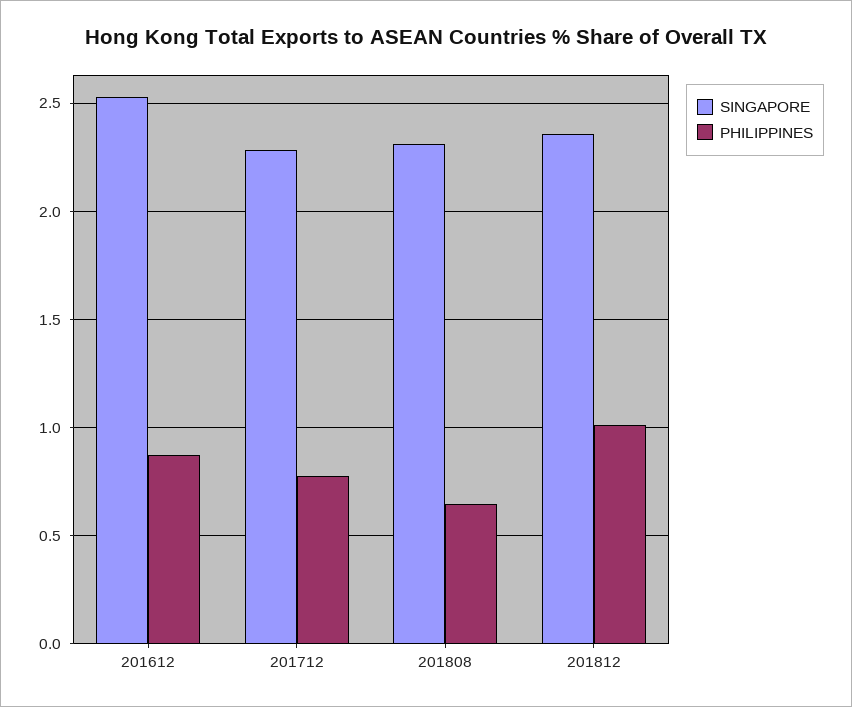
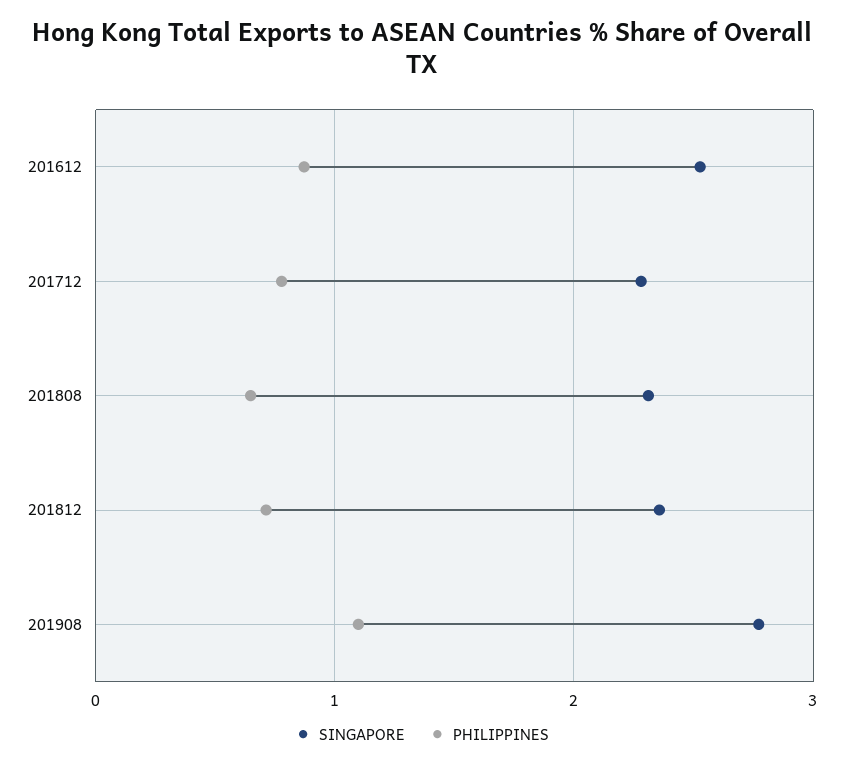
PHILIPPINES, 201812: 1 -> 0.7
SINGAPORE, 201908: none -> 2.8
PHILIPPINES, 201908: none -> 1.1

